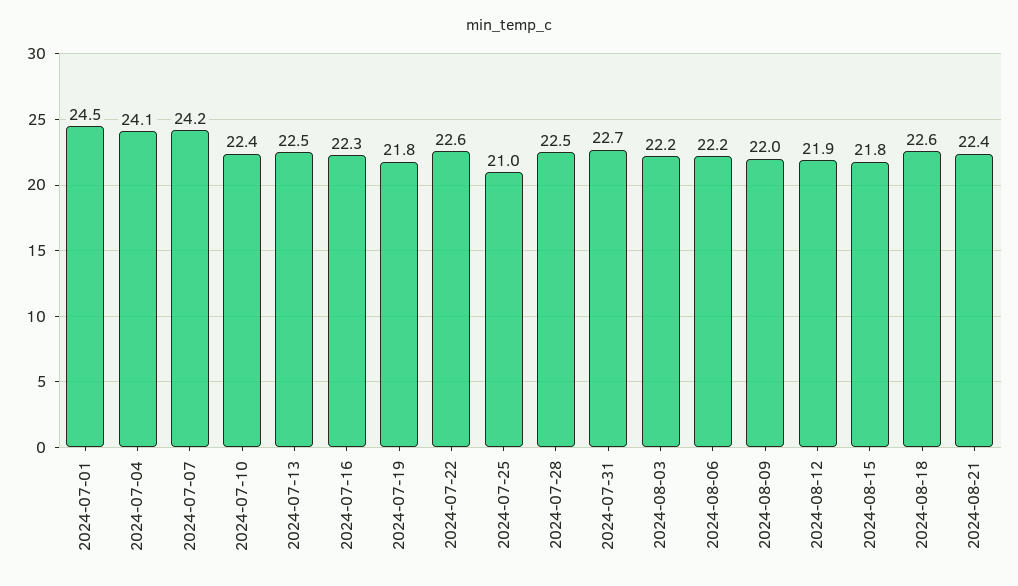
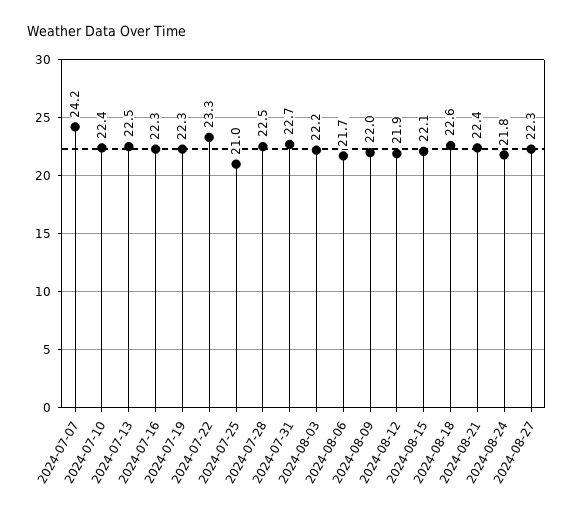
2024-07-01: 24.5 -> none
2024-07-04: 24.1 -> none
2024-07-19: 21.8 -> 22.3
2024-07-22: 22.6 -> 23.3
2024-08-06: 22.2 -> 21.7
2024-08-15: 21.8 -> 22.1
2024-08-24: none -> 21.8
2024-08-27: none -> 22.3

